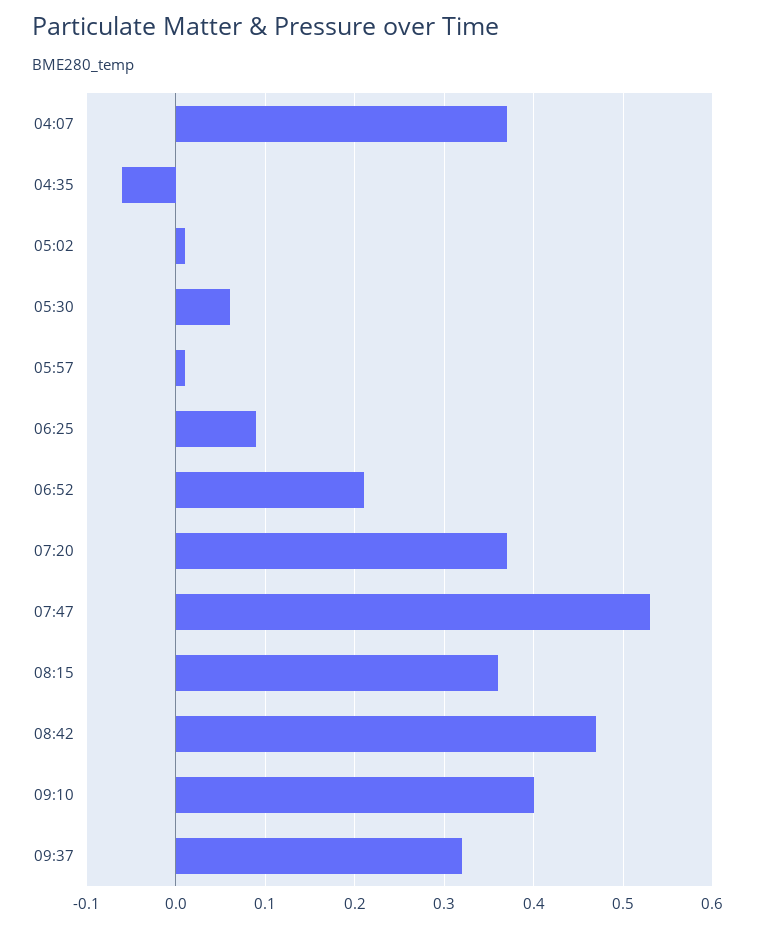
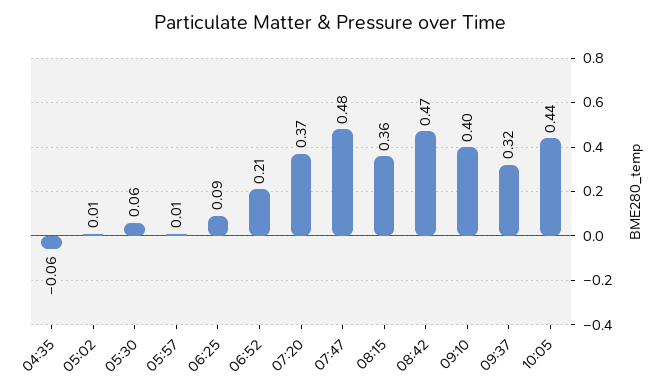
04:07: 0.37 -> none
07:47: 0.53 -> 0.48
10:05: none -> 0.44

